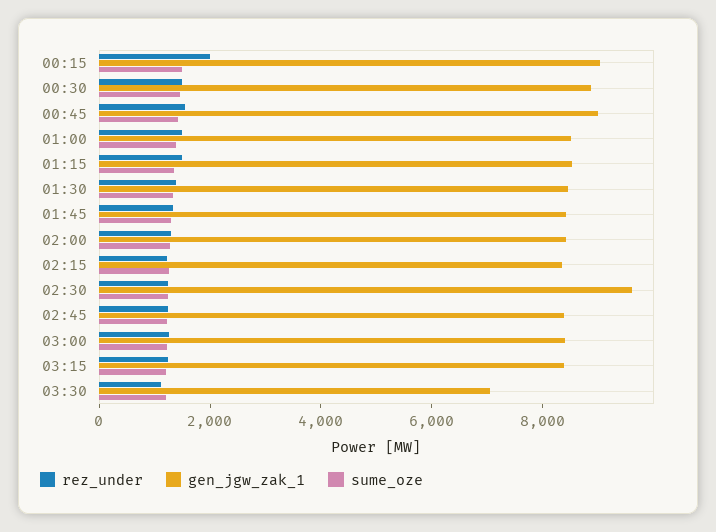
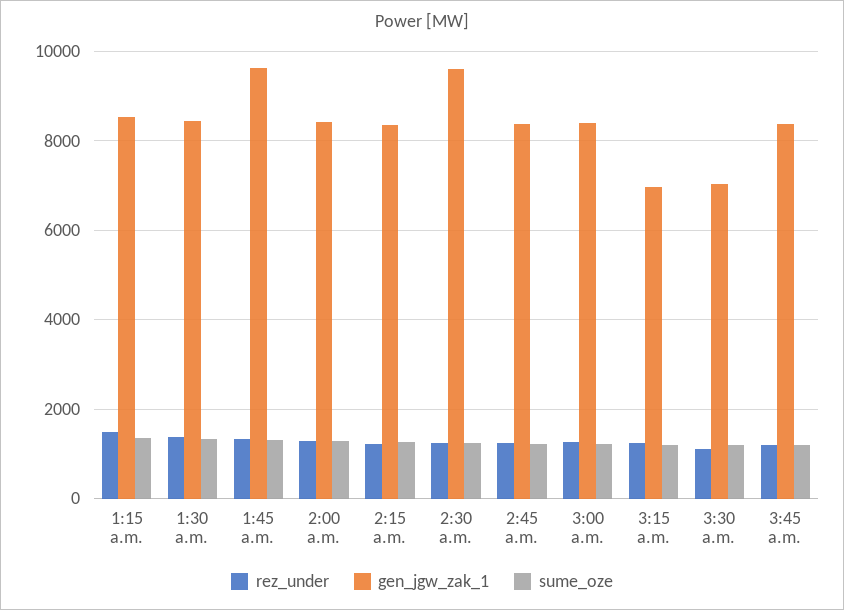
rez_under, 00:15: 2000 -> none
gen_jgw_zak_1, 00:15: 9000 -> none
sume_oze, 00:15: 1500 -> none
rez_under, 00:30: 1500 -> none
gen_jgw_zak_1, 00:30: 9000 -> none
sume_oze, 00:30: 1500 -> none
rez_under, 00:45: 1500 -> none
gen_jgw_zak_1, 00:45: 9000 -> none
sume_oze, 00:45: 1500 -> none
rez_under, 01:00: 1500 -> none
gen_jgw_zak_1, 01:00: 8500 -> none
sume_oze, 01:00: 1500 -> none
gen_jgw_zak_1, 01:45: 8500 -> 9600
gen_jgw_zak_1, 03:15: 8500 -> 7000
rez_under, 3:45 a.m.: none -> 1200
gen_jgw_zak_1, 3:45 a.m.: none -> 8400
sume_oze, 3:45 a.m.: none -> 1200

